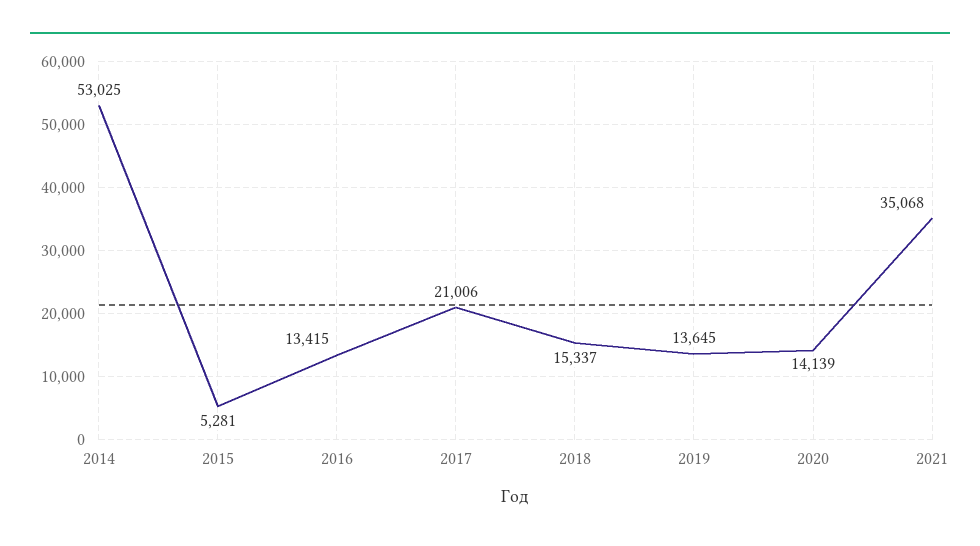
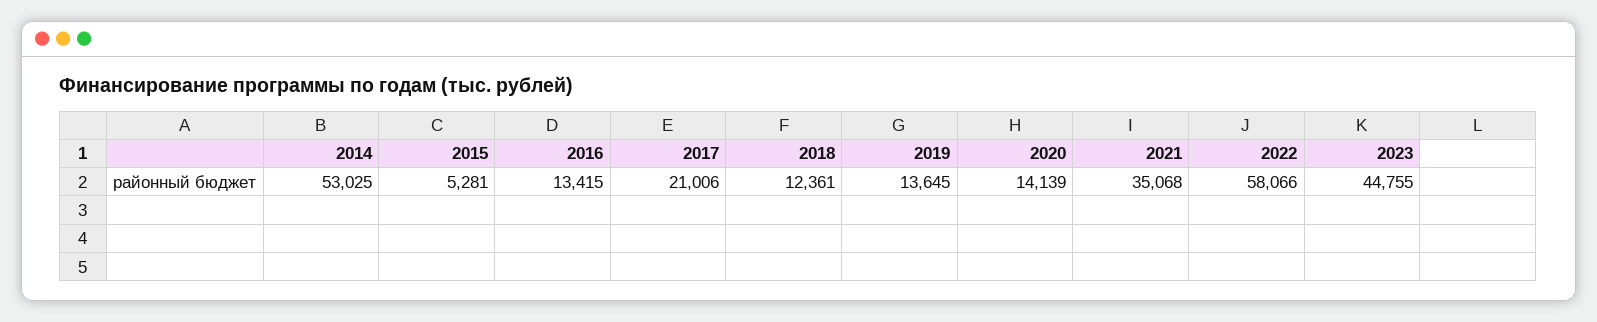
2018: 15337 -> 12361
2022: none -> 58066
2023: none -> 44755

